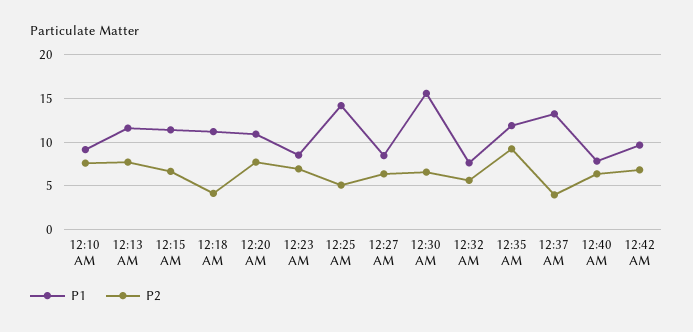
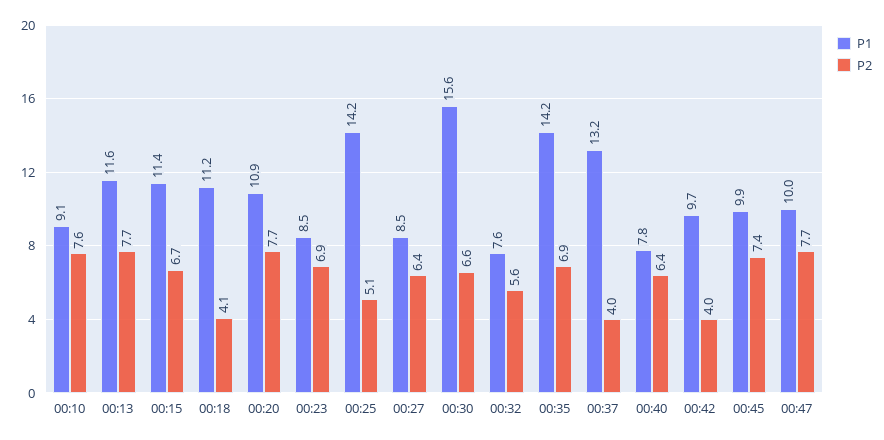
P1, 12:35 AM: 12 -> 14.2
P2, 12:35 AM: 9 -> 6.9
P2, 12:42 AM: 7 -> 4
P1, 00:45: none -> 9.9
P2, 00:45: none -> 7.4
P1, 00:47: none -> 10
P2, 00:47: none -> 7.7

